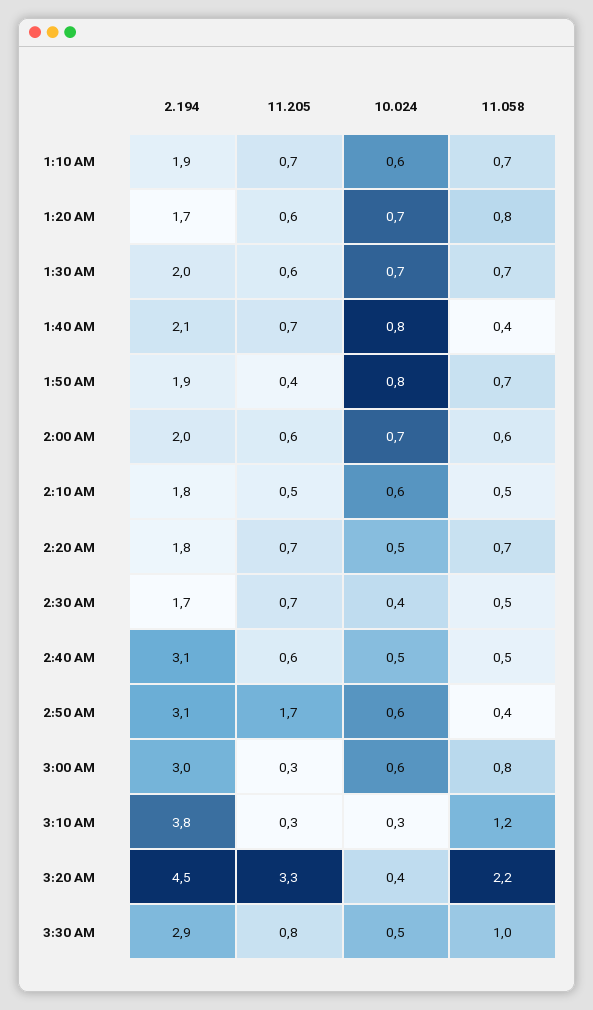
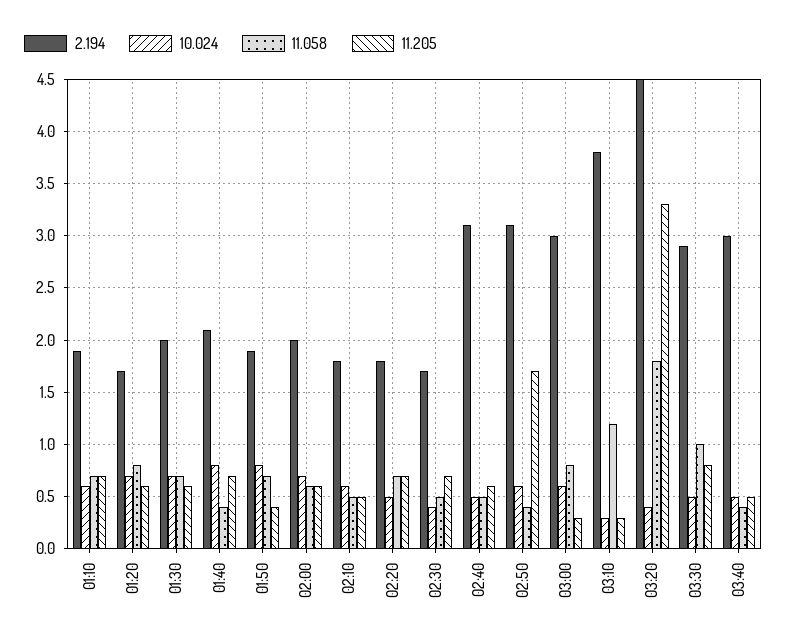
11.058, 3:20 AM: 2.2 -> 1.8
2.194, 03:40: none -> 3
10.024, 03:40: none -> 0.5
11.058, 03:40: none -> 0.4
11.205, 03:40: none -> 0.5

